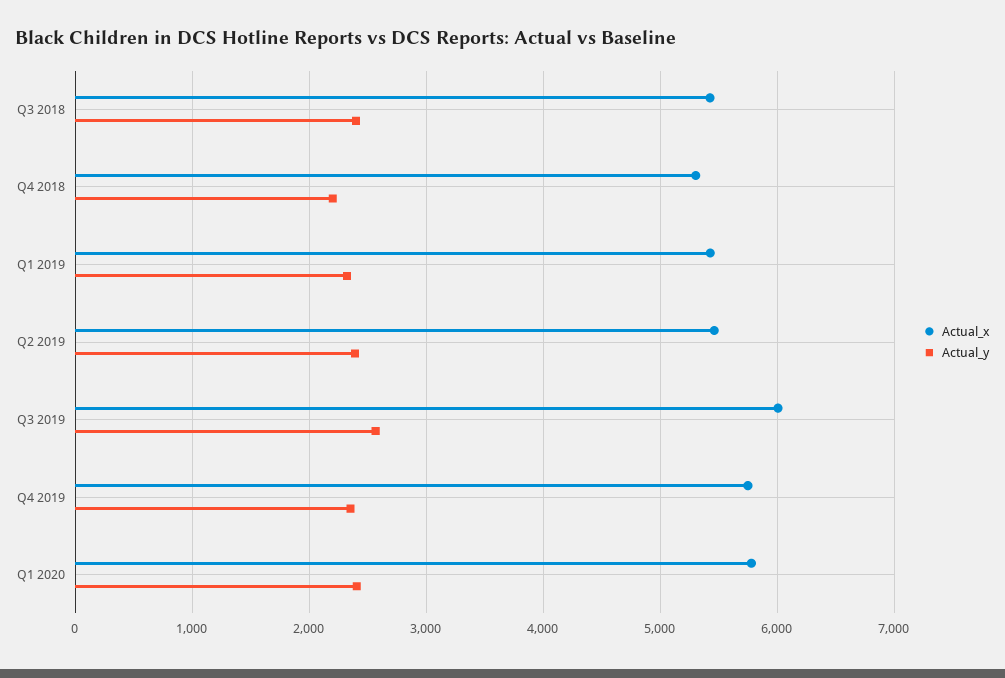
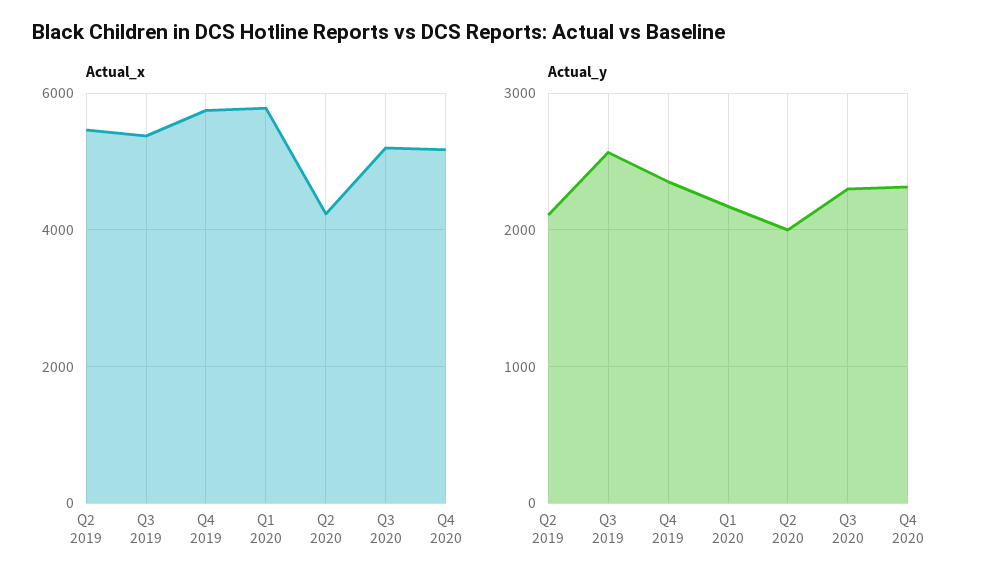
Actual_x, Q3 2018: 5400 -> none
Actual_y, Q3 2018: 2400 -> none
Actual_x, Q4 2018: 5300 -> none
Actual_y, Q4 2018: 2200 -> none
Actual_x, Q1 2019: 5400 -> none
Actual_y, Q1 2019: 2300 -> none
Actual_y, Q2 2019: 2400 -> 2100
Actual_x, Q3 2019: 6000 -> 5400
Actual_y, Q1 2020: 2400 -> 2200
Actual_x, Q2 2020: none -> 4200
Actual_x, Q3 2020: none -> 5200
Actual_x, Q4 2020: none -> 5200
Actual_y, Q2 2020: none -> 2000
Actual_y, Q3 2020: none -> 2300
Actual_y, Q4 2020: none -> 2300

